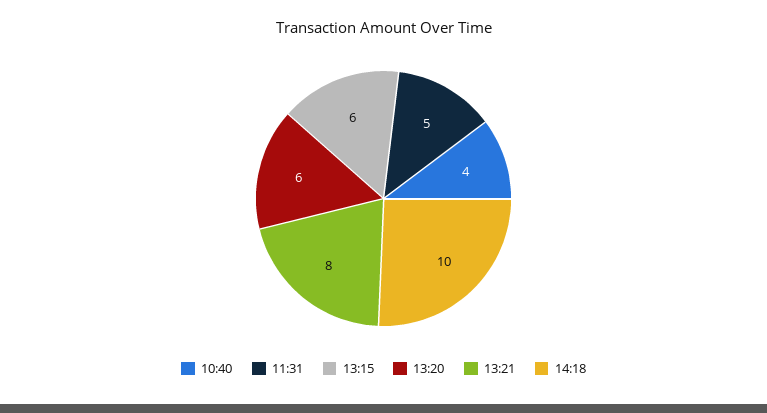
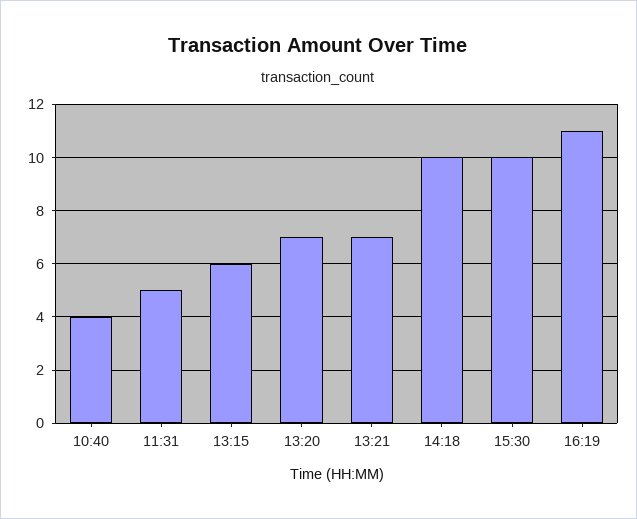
13:20: 6 -> 7
13:21: 8 -> 7
15:30: none -> 10
16:19: none -> 11

